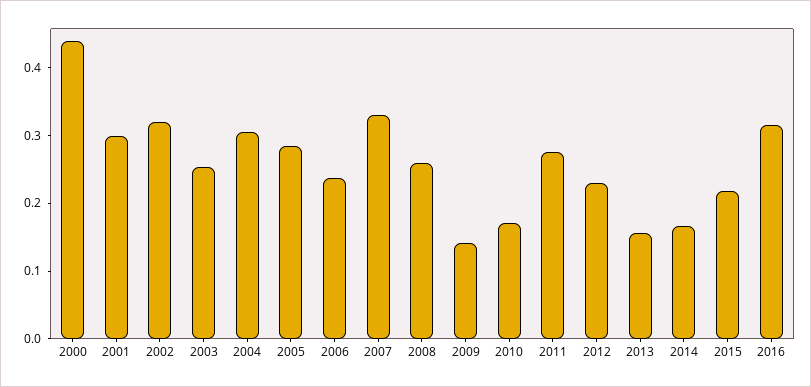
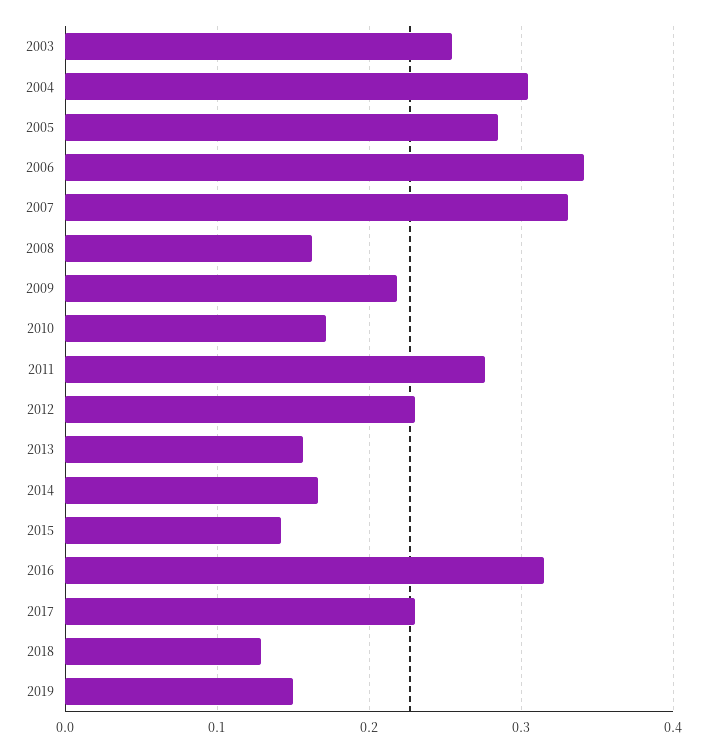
2000: 0.44 -> none
2001: 0.3 -> none
2002: 0.32 -> none
2006: 0.24 -> 0.34
2008: 0.26 -> 0.16
2009: 0.14 -> 0.22
2015: 0.22 -> 0.14
2017: none -> 0.23
2018: none -> 0.13
2019: none -> 0.15

